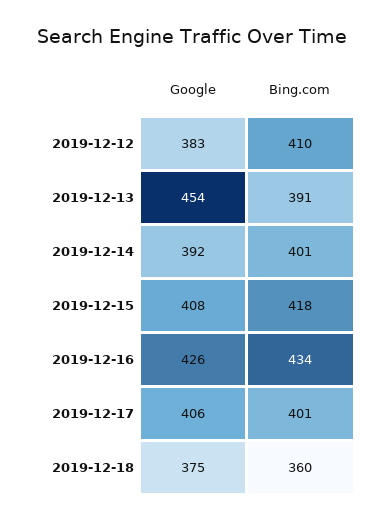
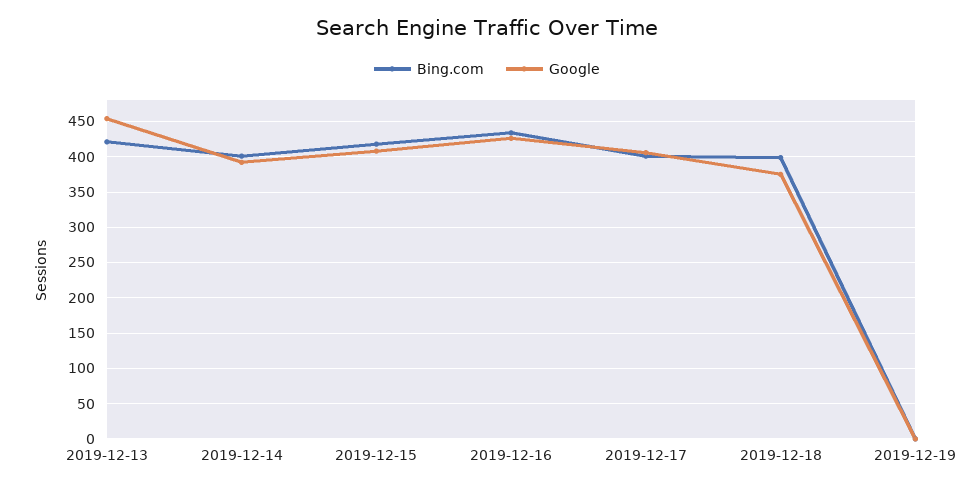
Google, 2019-12-12: 383 -> none
Bing.com, 2019-12-12: 410 -> none
Bing.com, 2019-12-13: 391 -> 420
Bing.com, 2019-12-18: 360 -> 400
Bing.com, 2019-12-19: none -> 0
Google, 2019-12-19: none -> 0

